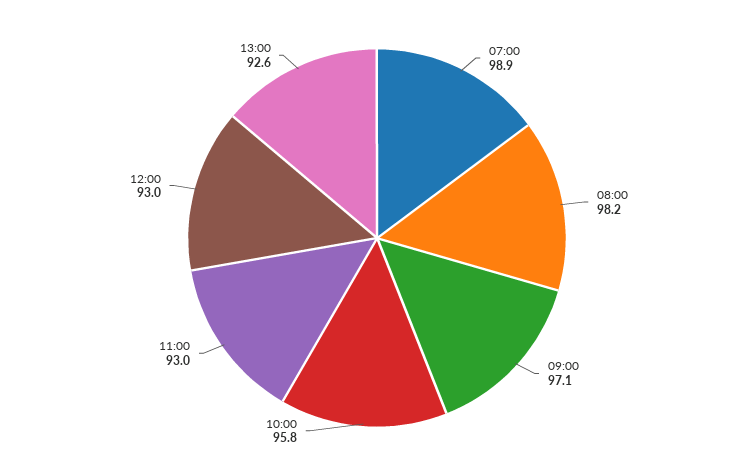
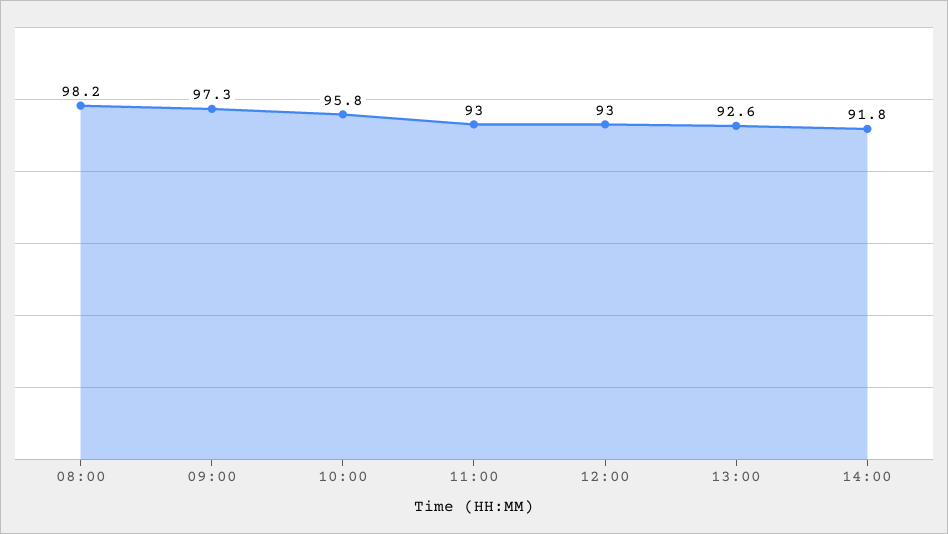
07:00: 98.9 -> none
09:00: 97.1 -> 97.3
14:00: none -> 91.8

